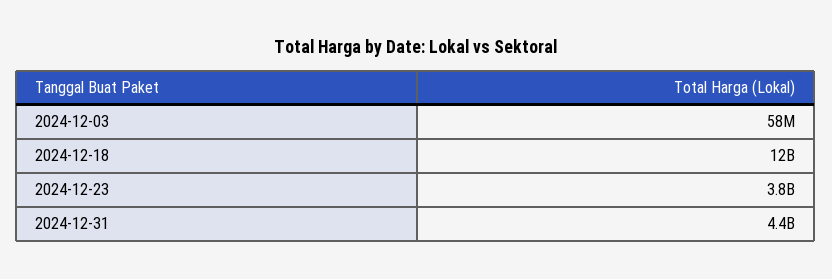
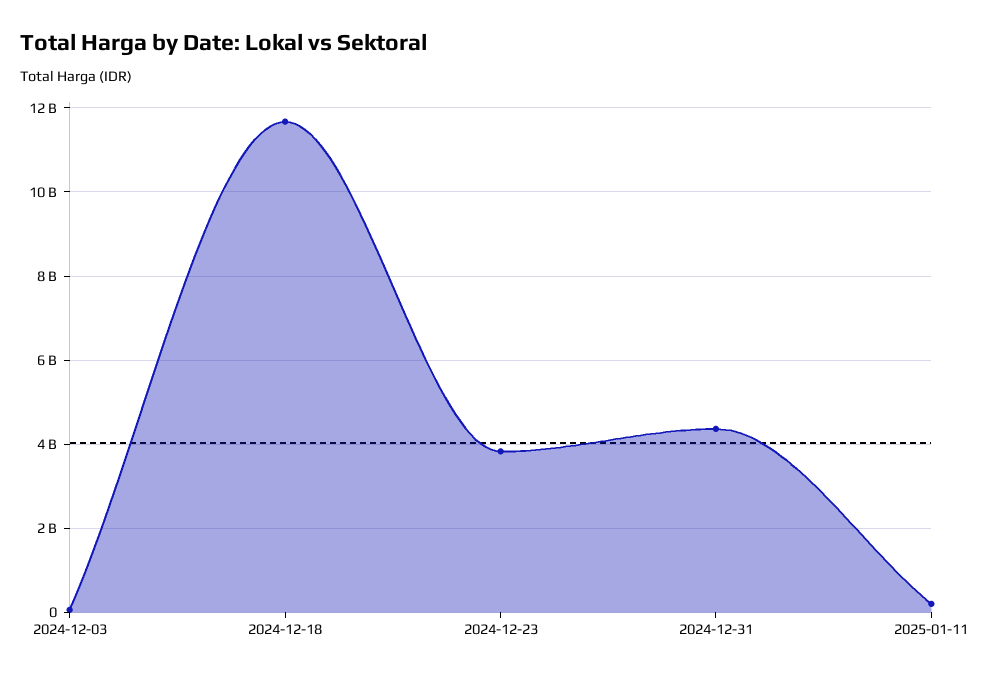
2025-01-11: none -> 200000000

